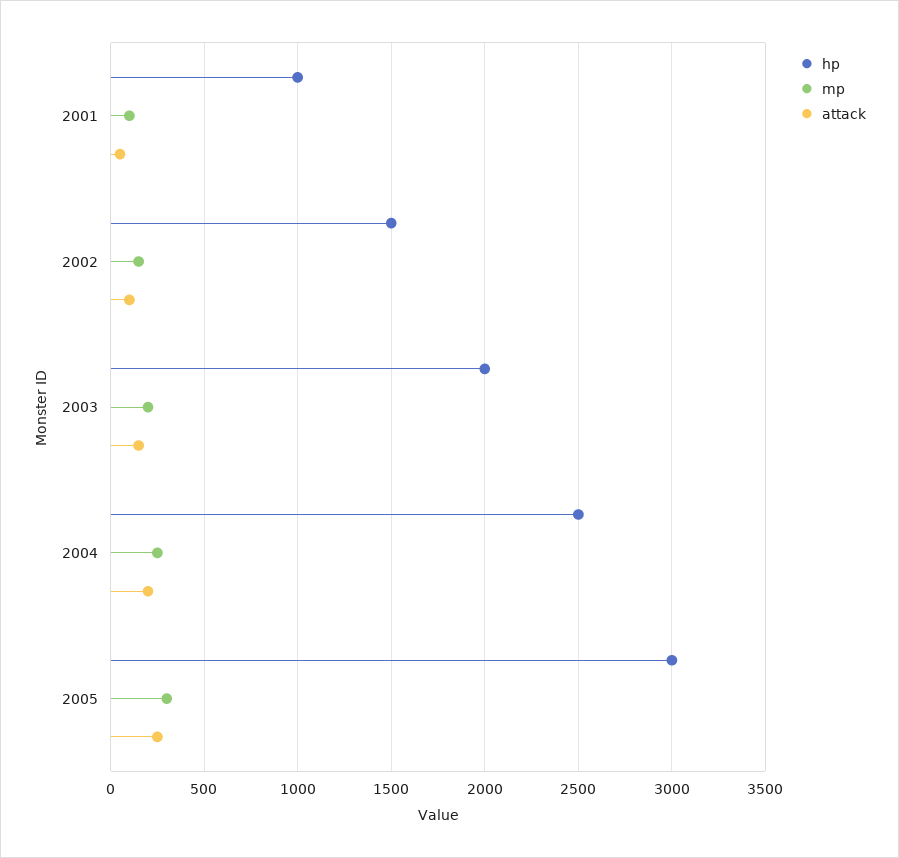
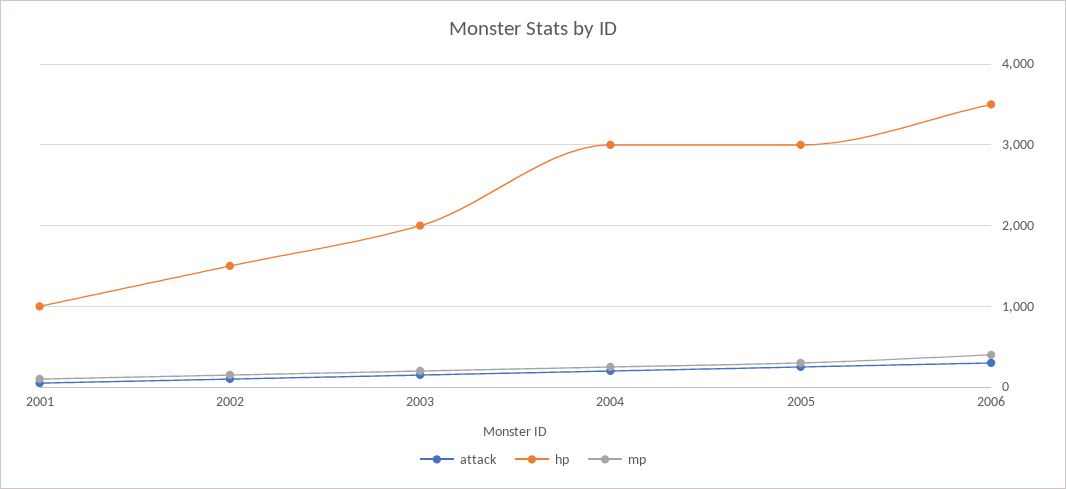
hp, 2004: 2500 -> 3000
attack, 2006: none -> 300
hp, 2006: none -> 3500
mp, 2006: none -> 400

